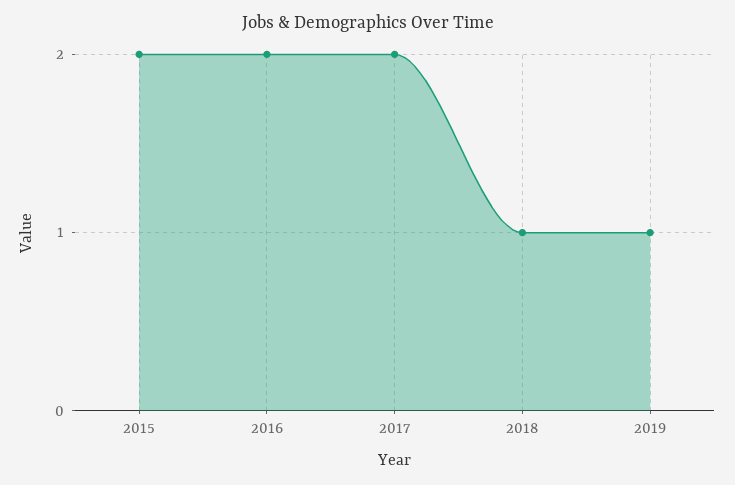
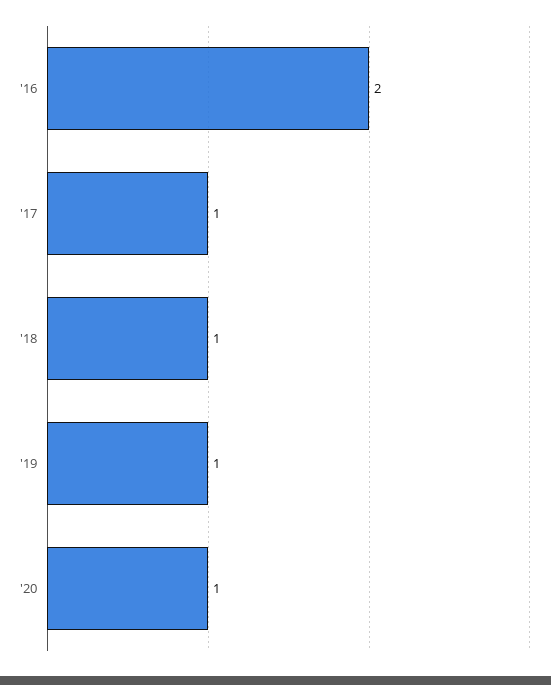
2015: 2 -> none
2017: 2 -> 1
'20: none -> 1

